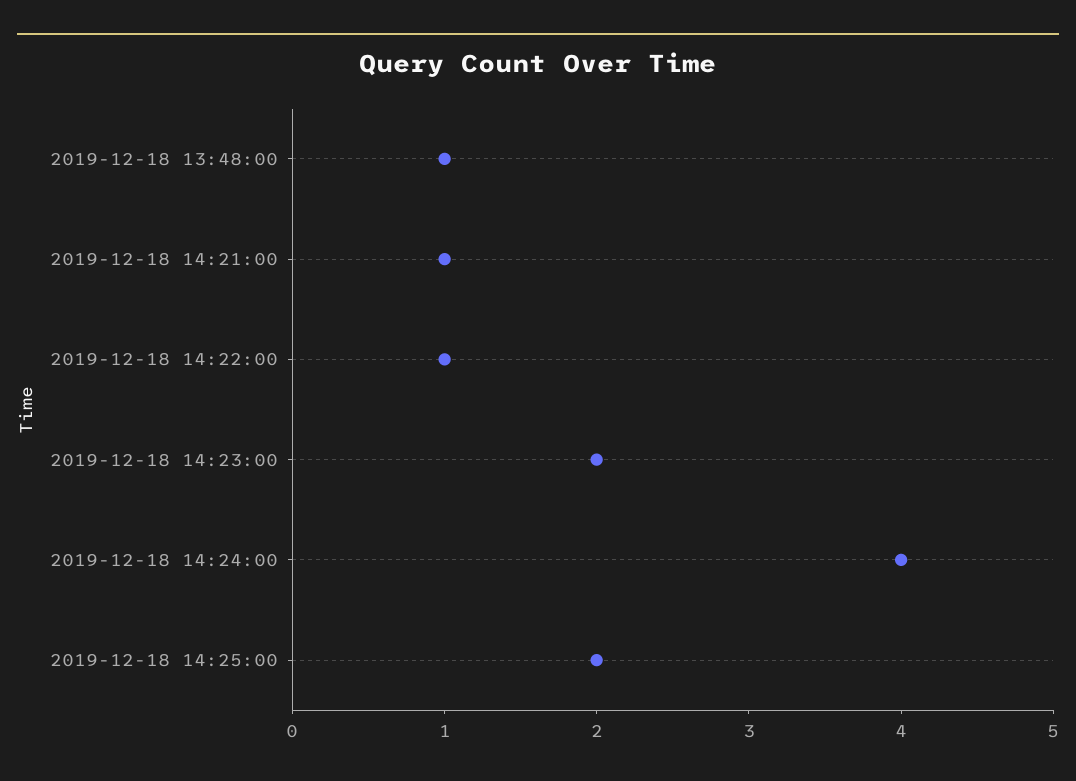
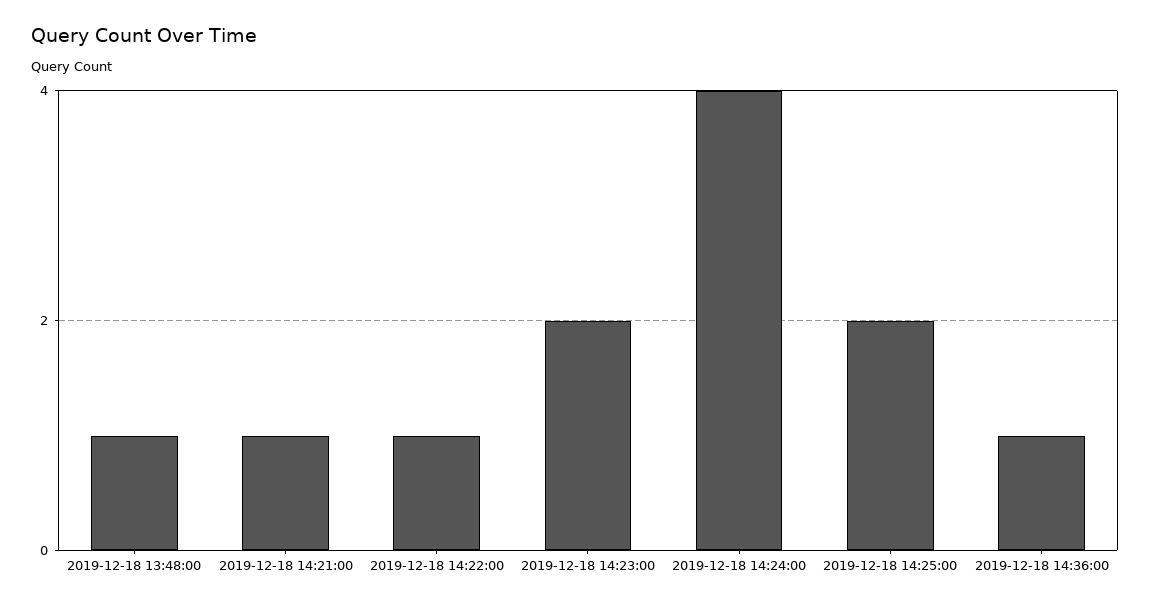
2019-12-18 14:36:00: none -> 1

